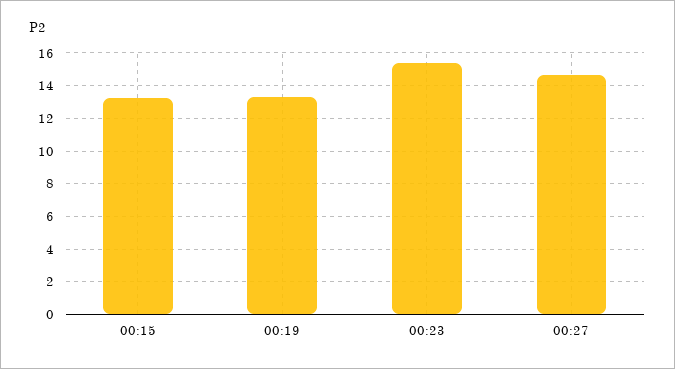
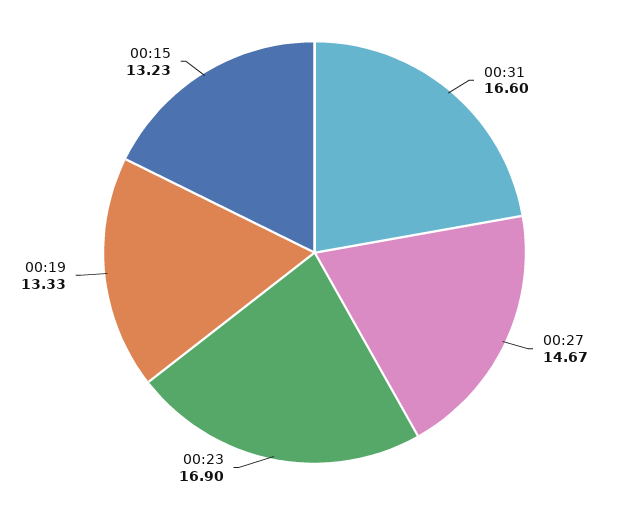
00:23: 15.5 -> 16.9
00:31: none -> 16.6

